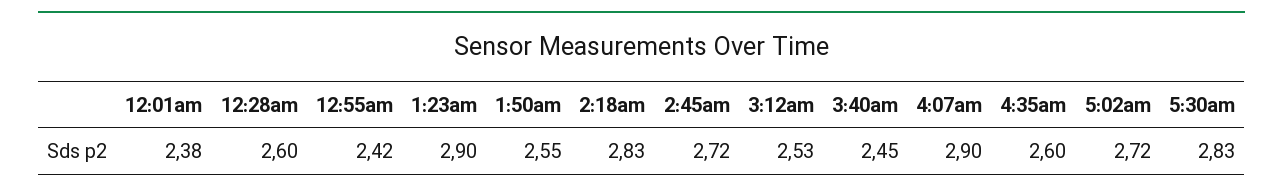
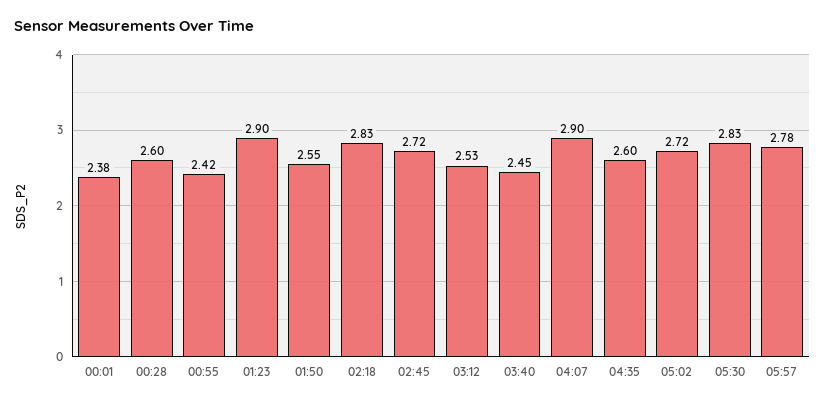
05:57: none -> 2.78

